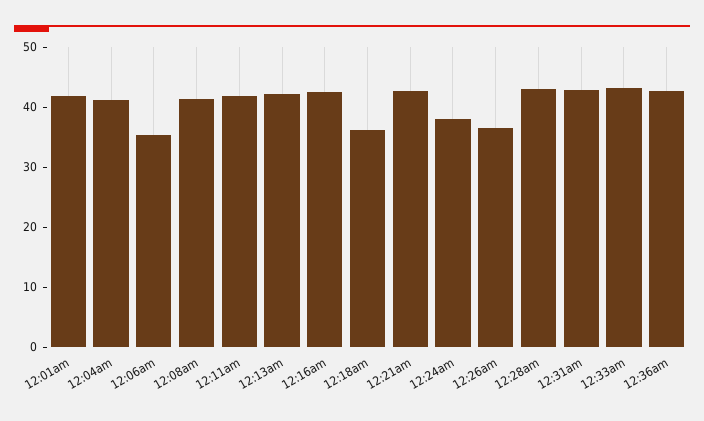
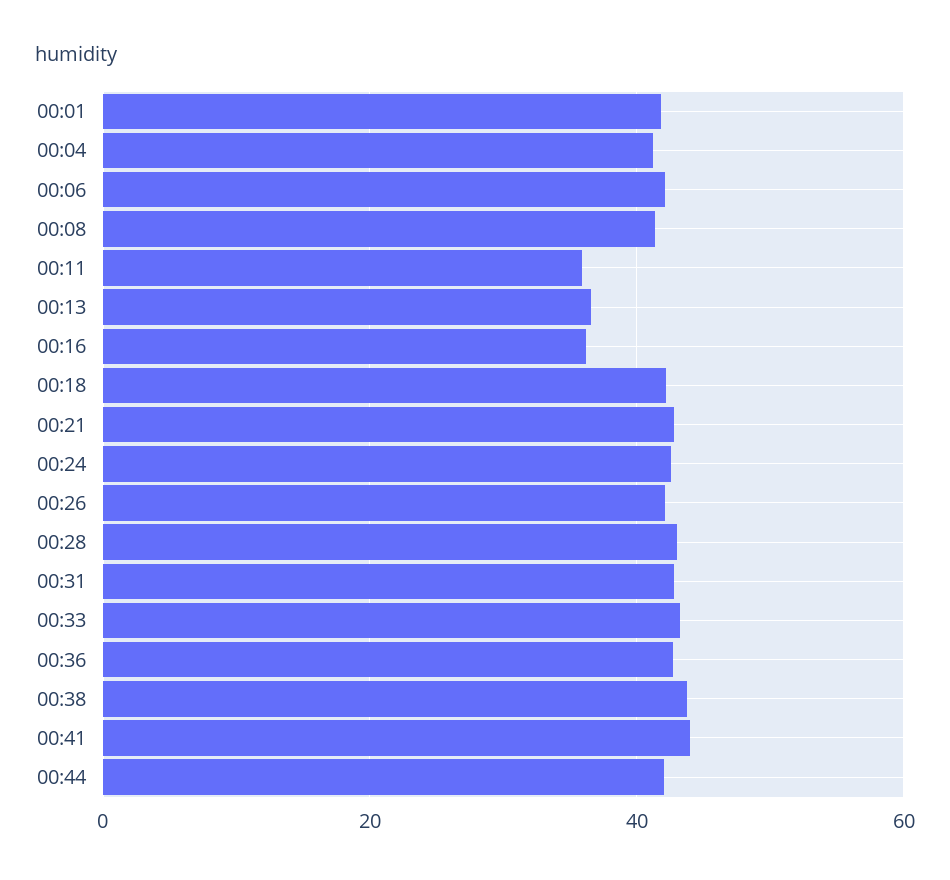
12:06am: 36 -> 42
12:11am: 42 -> 36
12:13am: 42 -> 36
12:16am: 42 -> 36
12:18am: 36 -> 42
12:24am: 38 -> 42
12:26am: 36 -> 42
00:38: none -> 44
00:41: none -> 44
00:44: none -> 42

